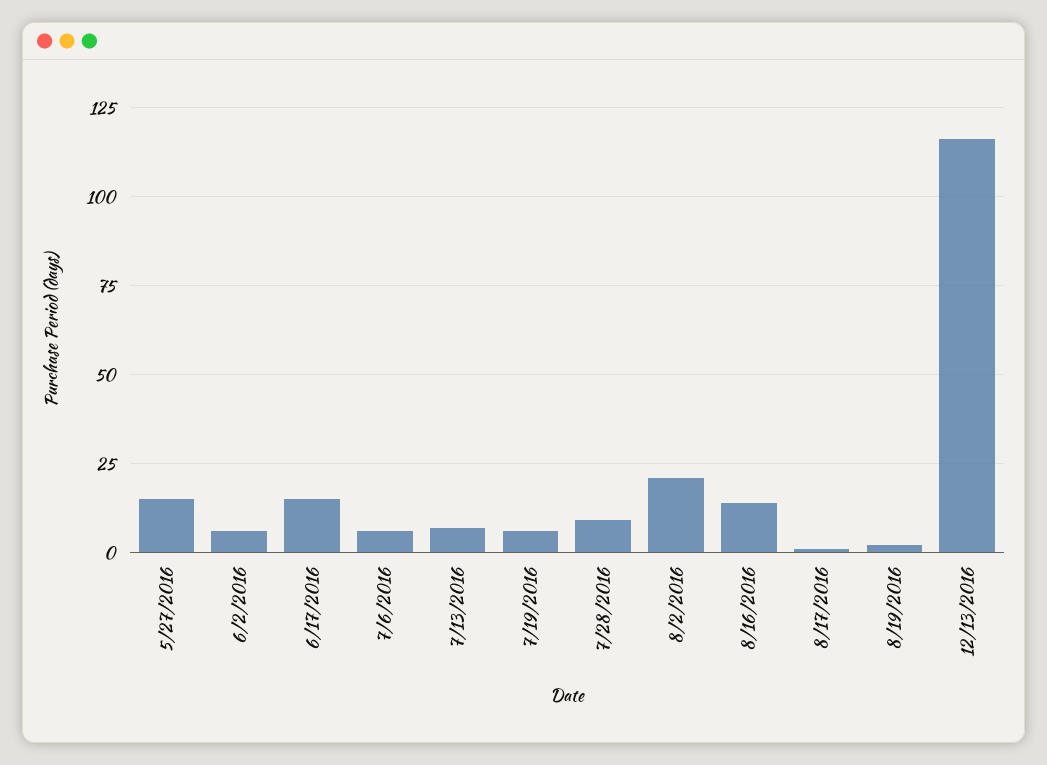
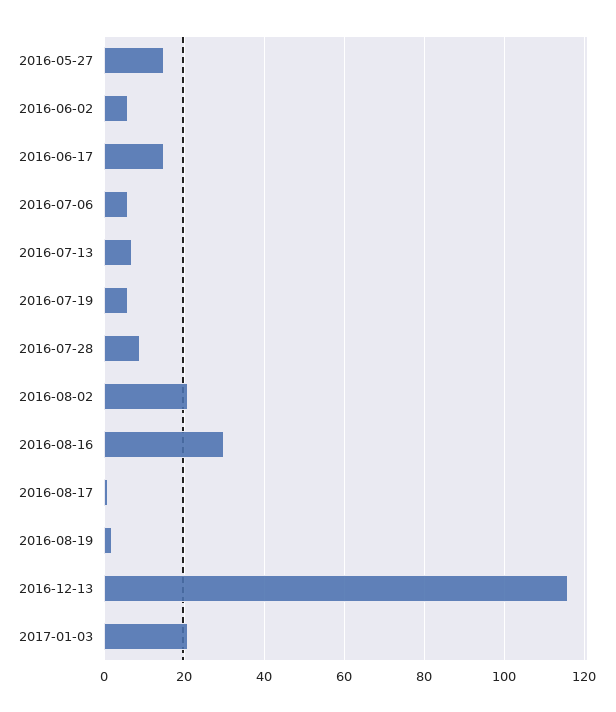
8/16/2016: 15 -> 30
2017-01-03: none -> 20

